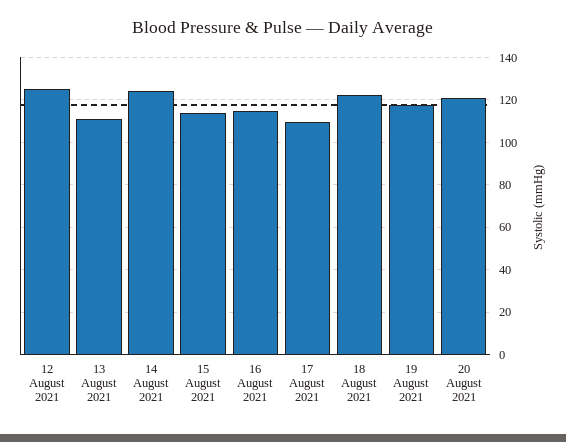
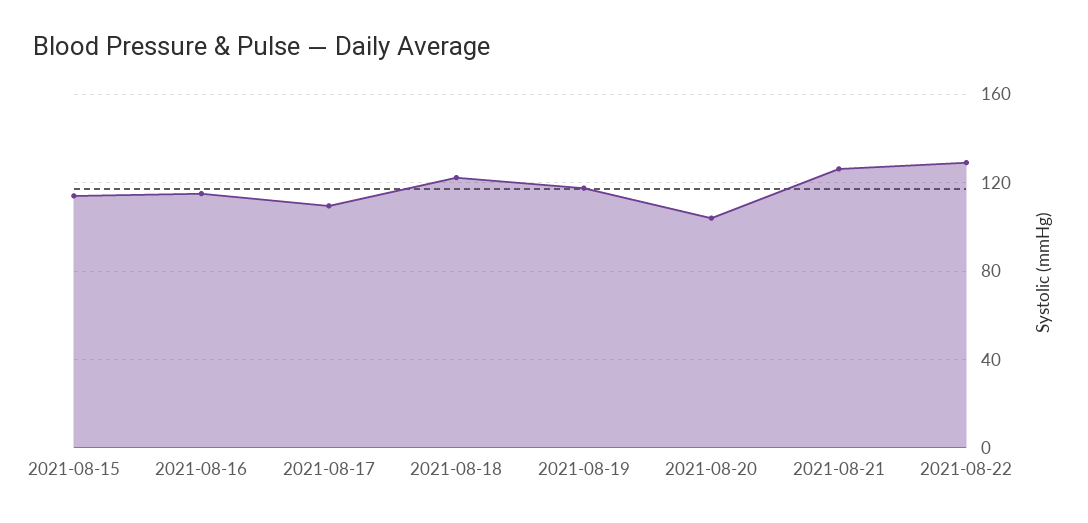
12 August 2021: 125 -> none
13 August 2021: 110 -> none
14 August 2021: 125 -> none
20 August 2021: 120 -> 105
2021-08-21: none -> 125
2021-08-22: none -> 130

